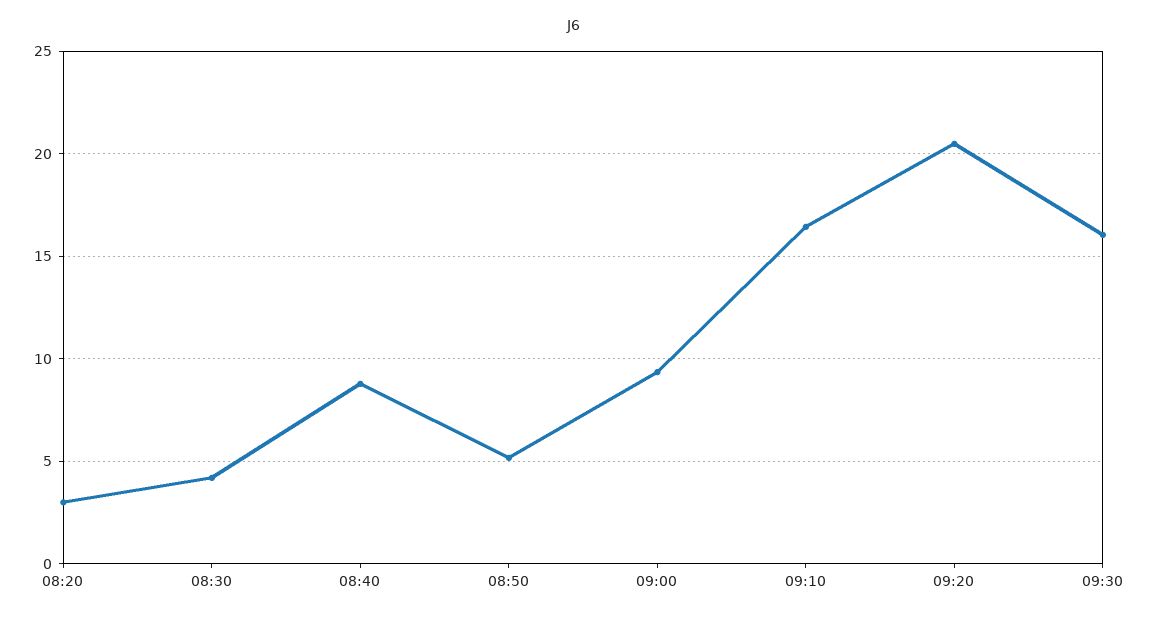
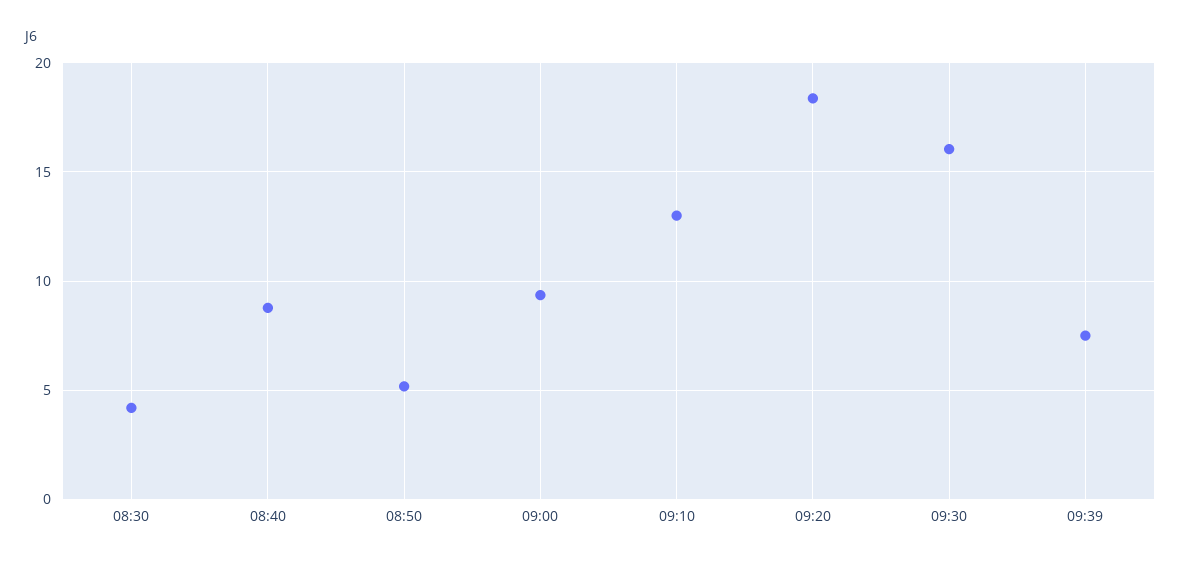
08:20: 3 -> none
09:10: 16.5 -> 13
09:20: 20.5 -> 18.5
09:39: none -> 7.5

